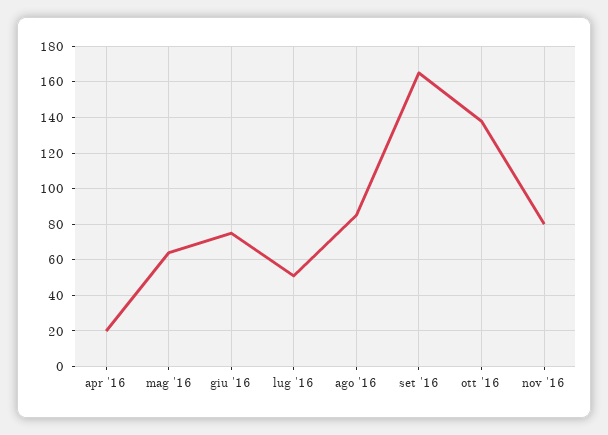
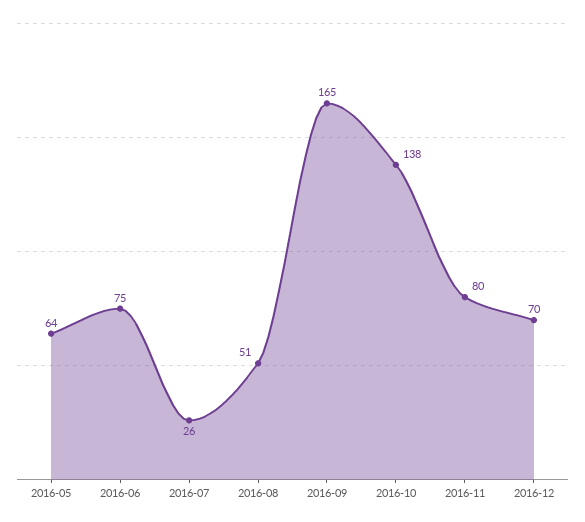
apr '16: 20 -> none
lug '16: 50 -> 26
ago '16: 85 -> 51
2016-12: none -> 70

